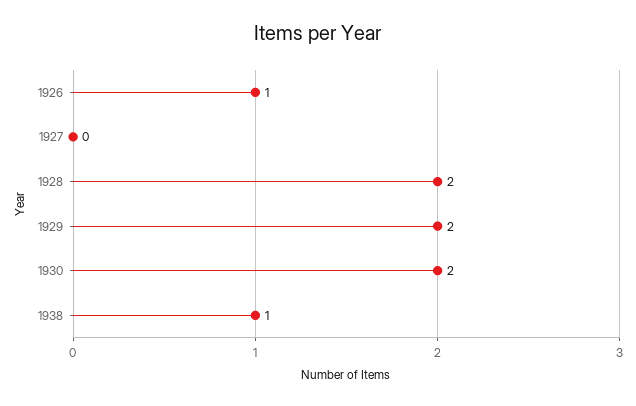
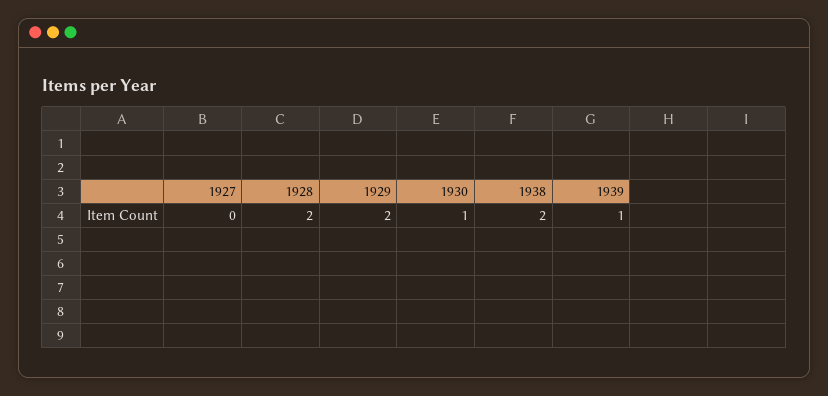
1926: 1 -> none
1930: 2 -> 1
1938: 1 -> 2
1939: none -> 1

